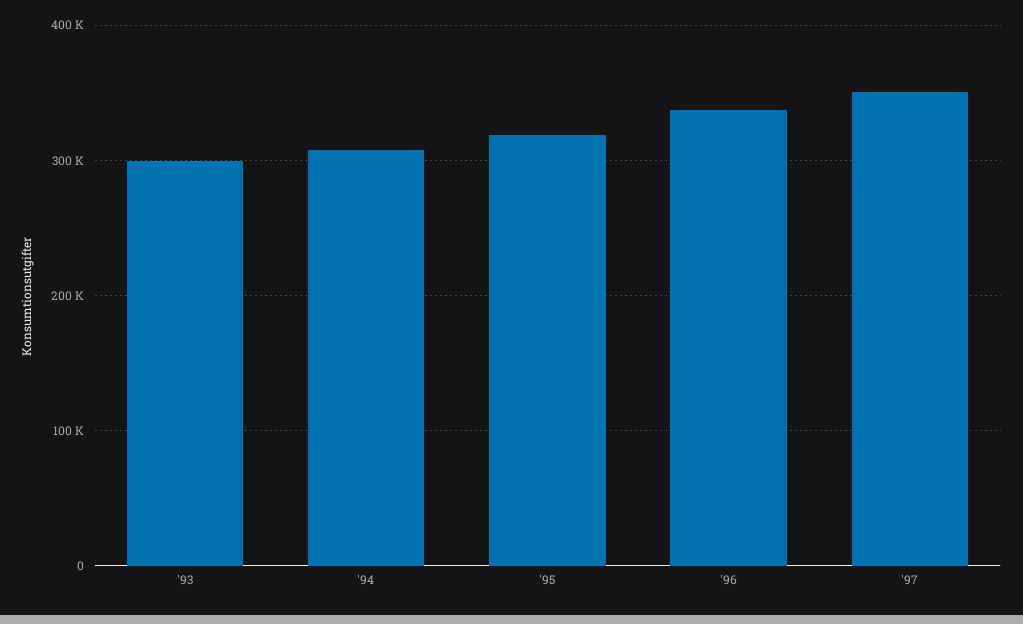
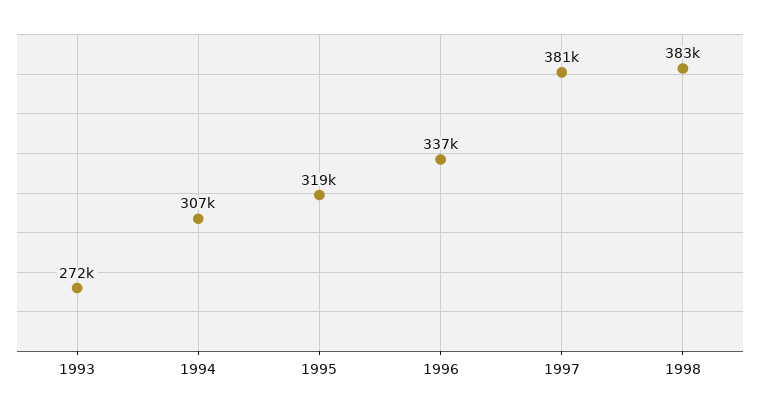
'93: 300000 -> 272000
'97: 350000 -> 381000
1998: none -> 383000

